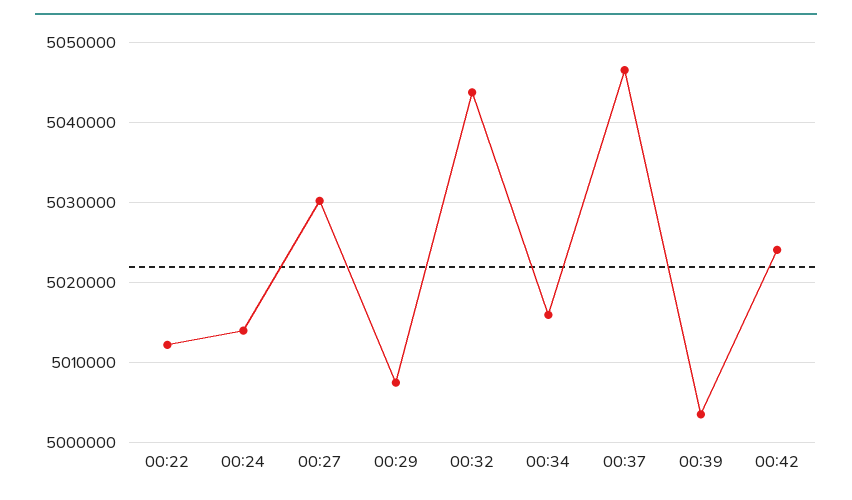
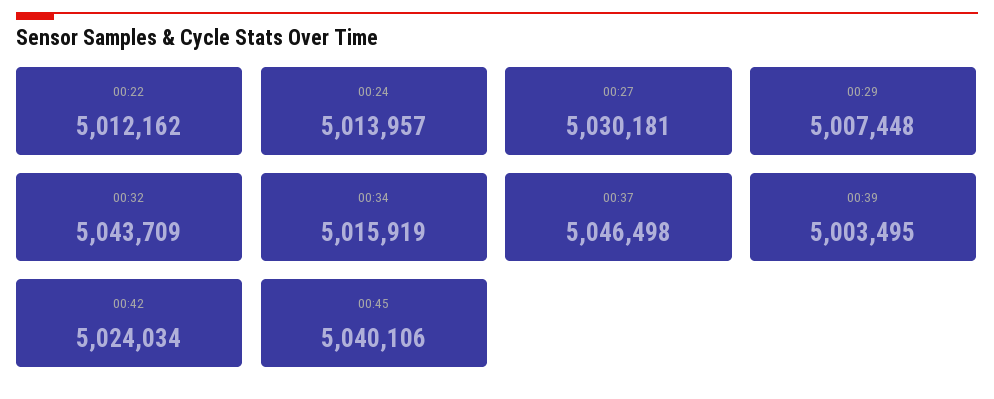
00:45: none -> 5040106

